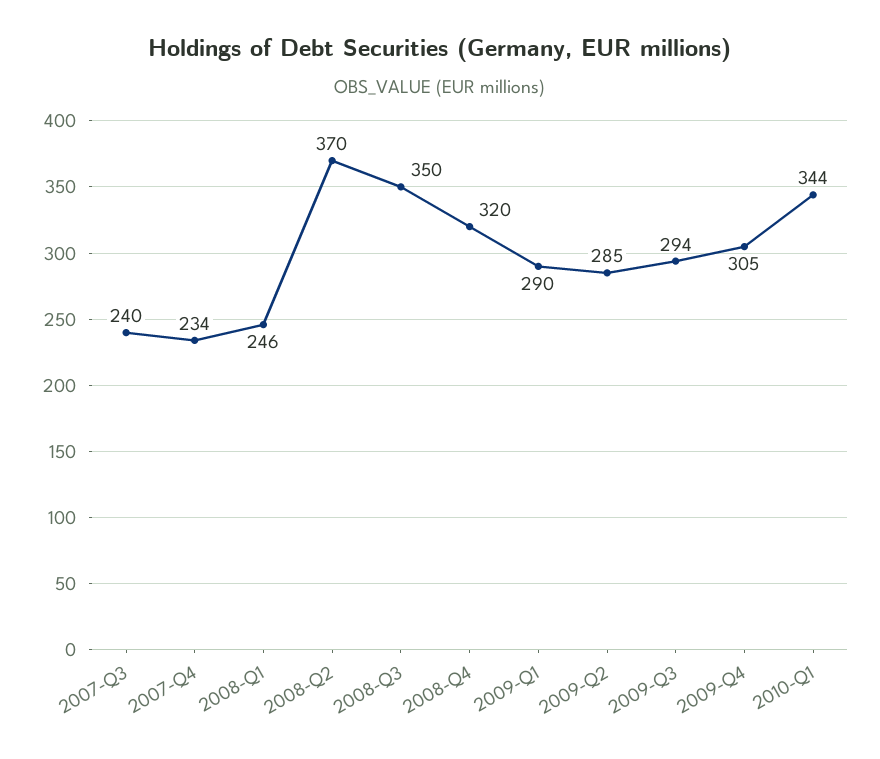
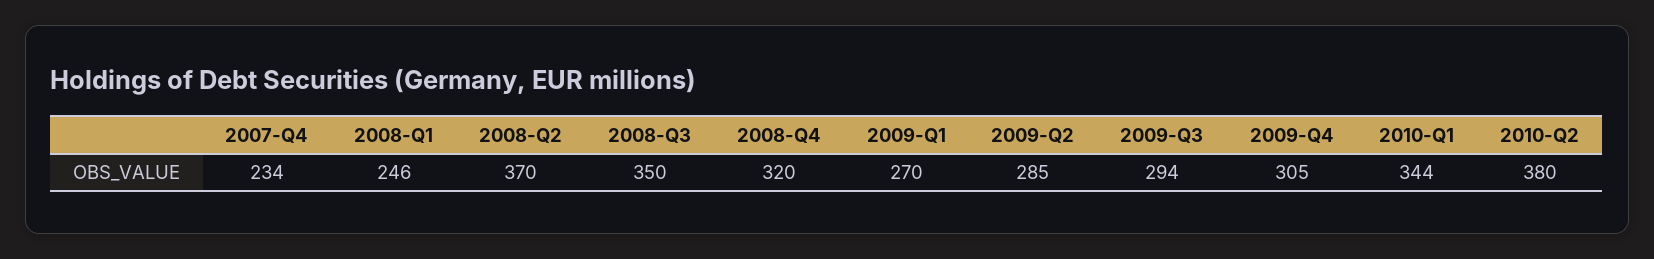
2007-Q3: 240 -> none
2009-Q1: 290 -> 270
2010-Q2: none -> 380

